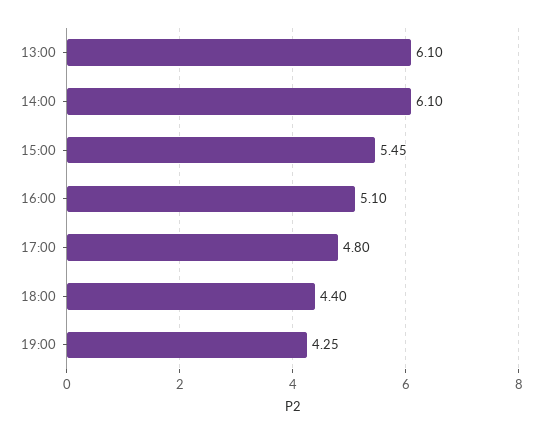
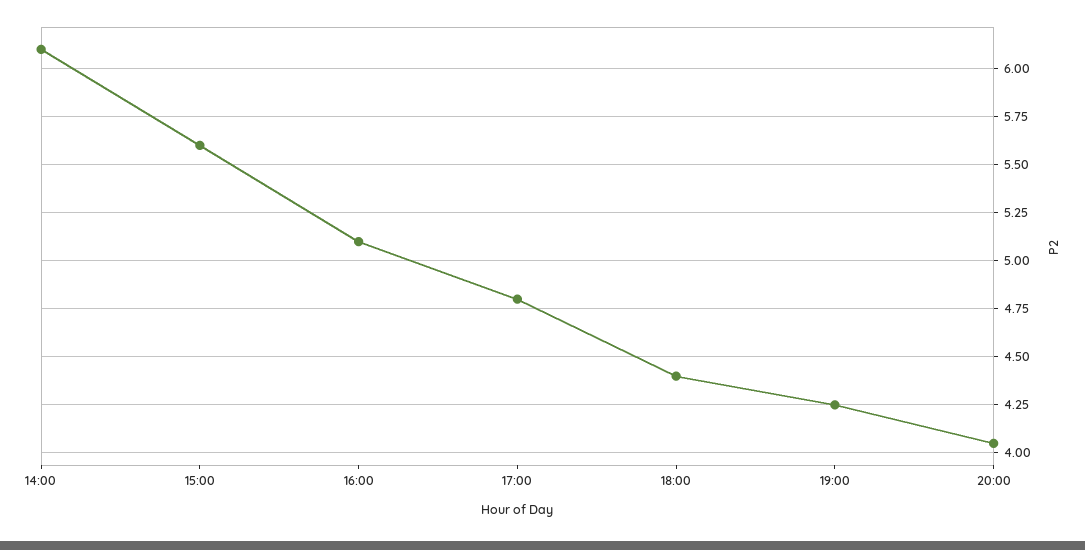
13:00: 6.1 -> none
15:00: 5.45 -> 5.6
20:00: none -> 4.05

